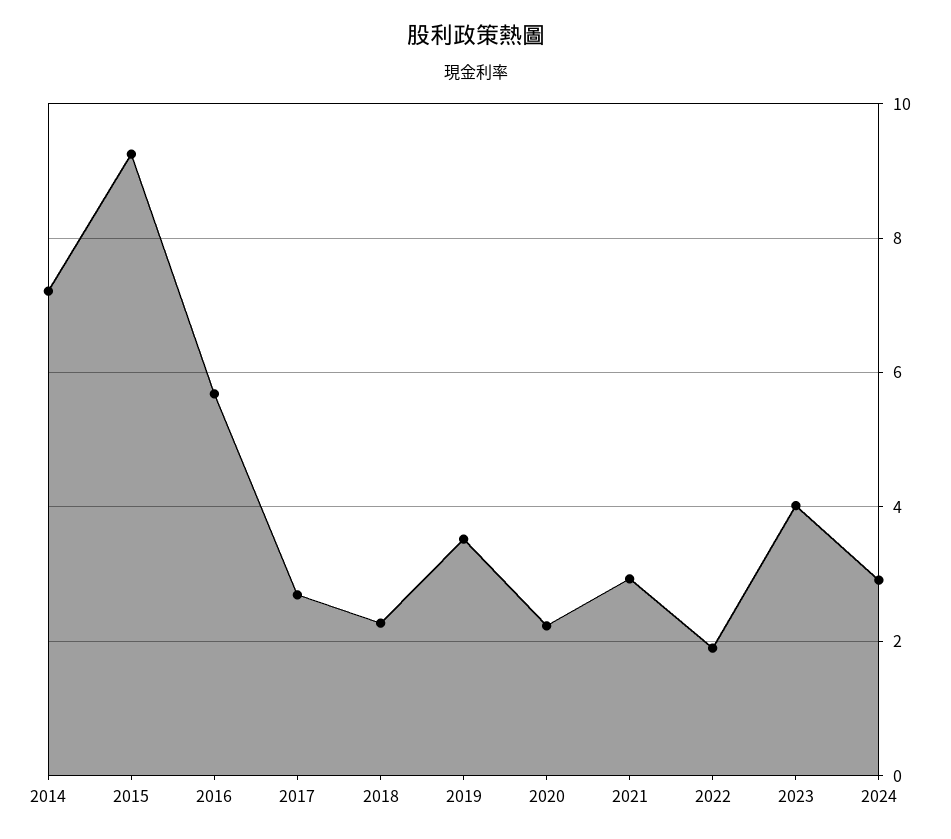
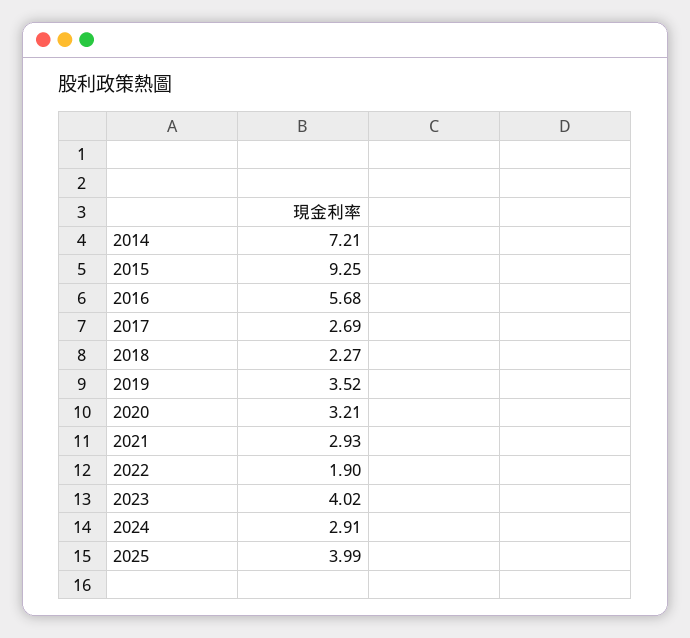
2020: 2.2 -> 3.21
2025: none -> 3.99

